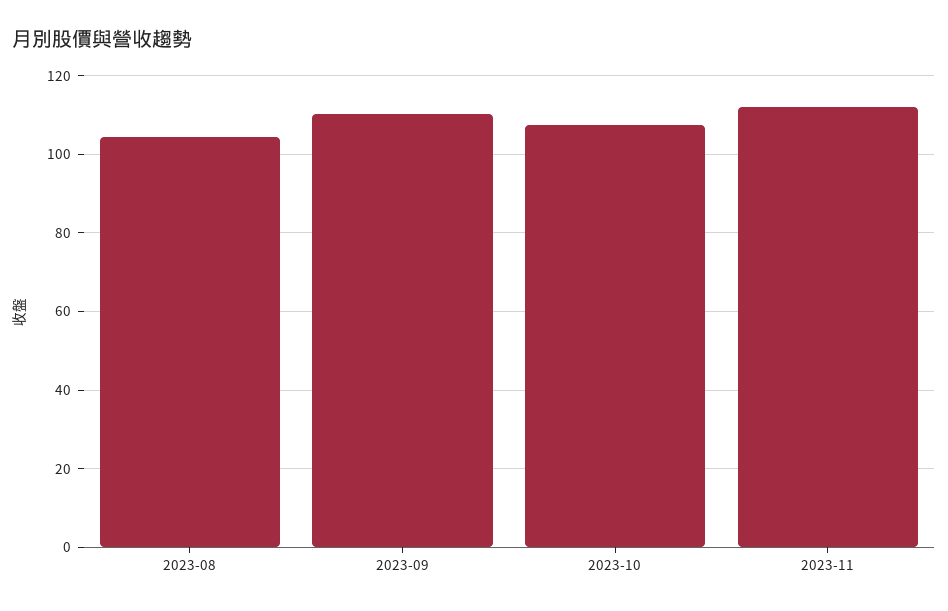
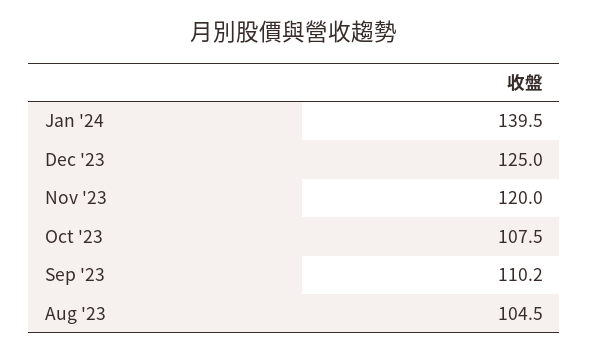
2023-11: 112 -> 120
Jan '24: none -> 139.5
Dec '23: none -> 125

